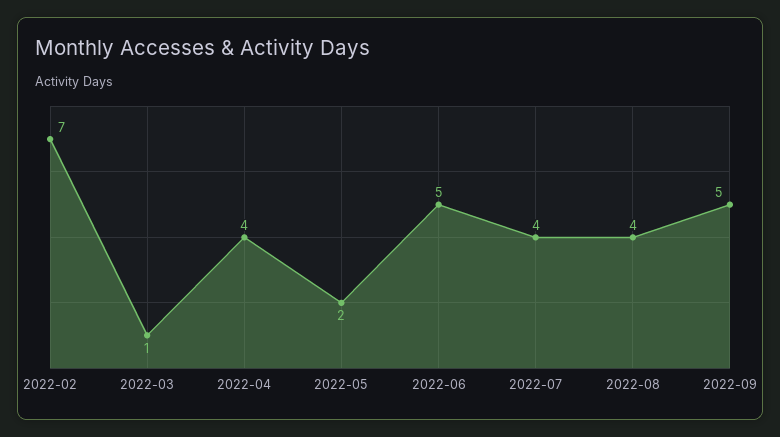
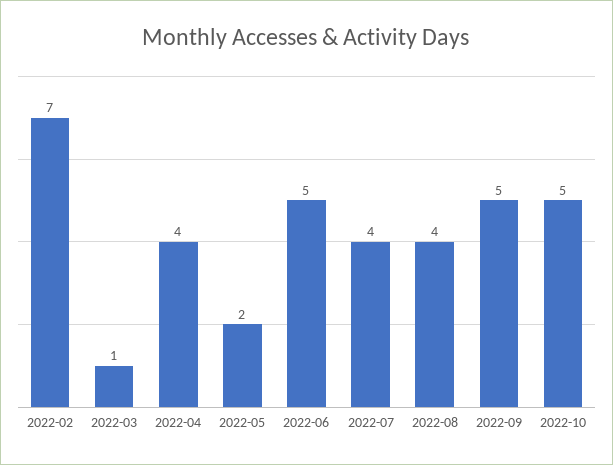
2022-10: none -> 5

